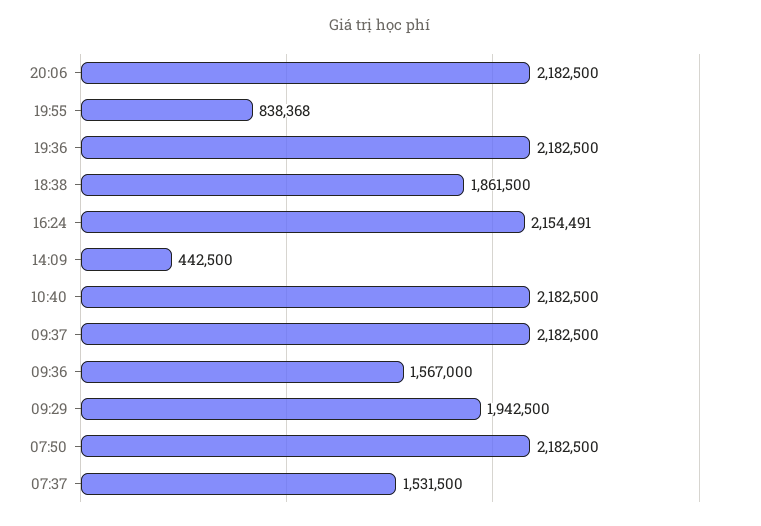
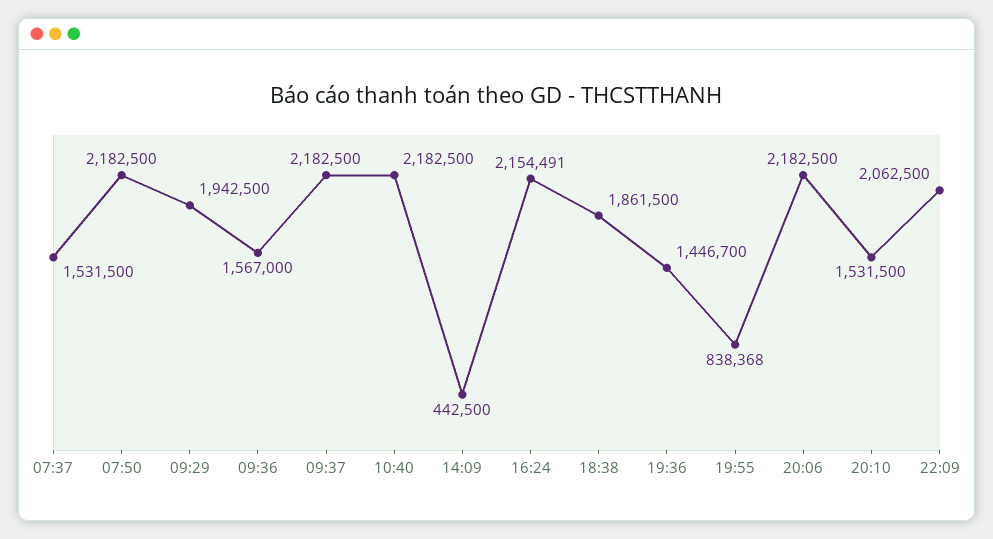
19:36: 2182500 -> 1446700
20:10: none -> 1531500
22:09: none -> 2062500

